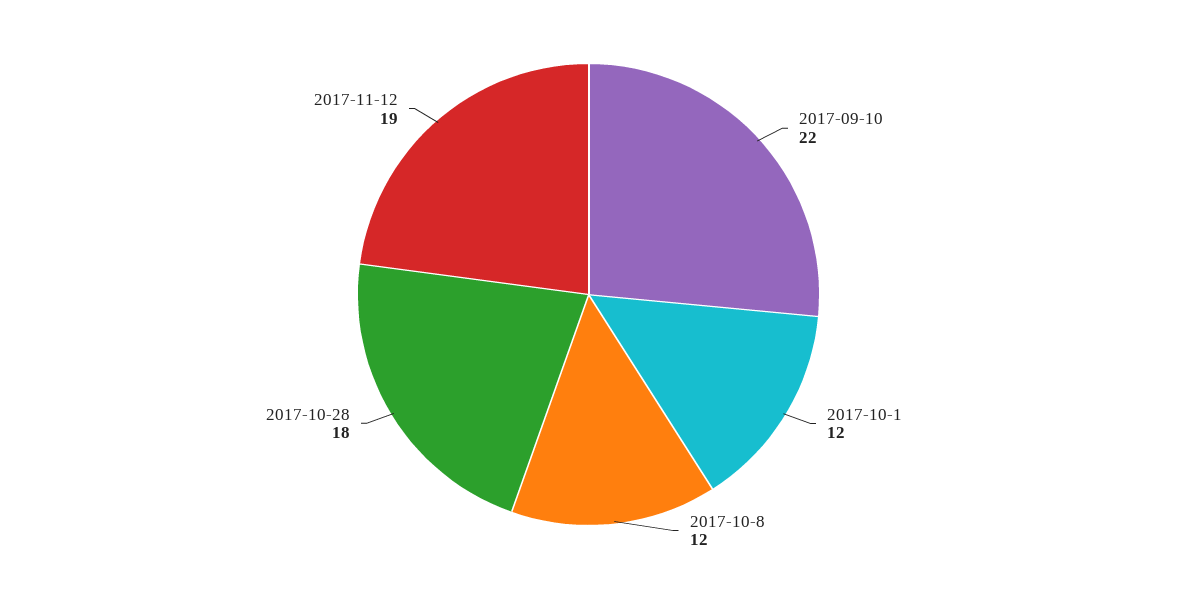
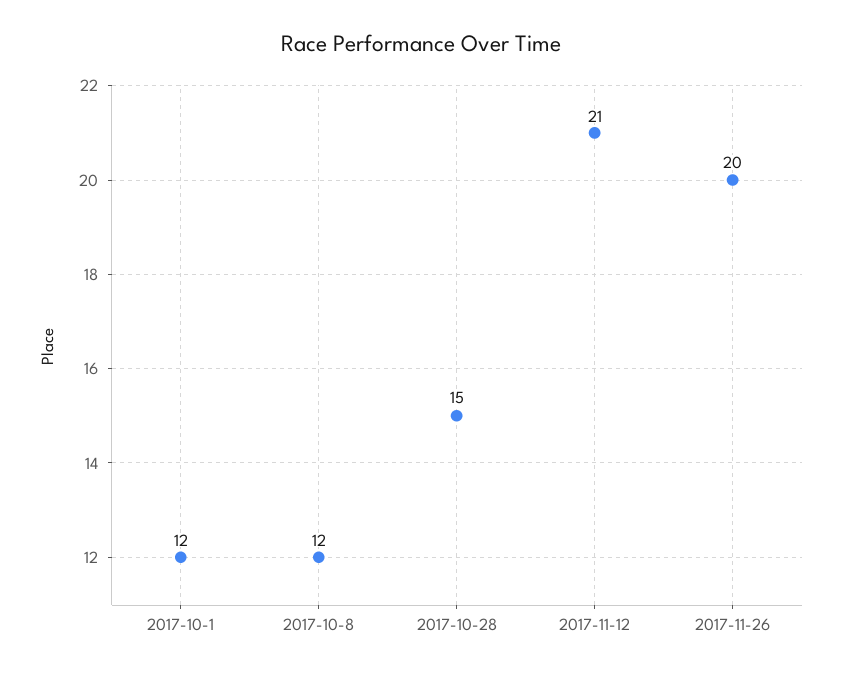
2017-09-10: 22 -> none
2017-10-28: 18 -> 15
2017-11-12: 19 -> 21
2017-11-26: none -> 20

